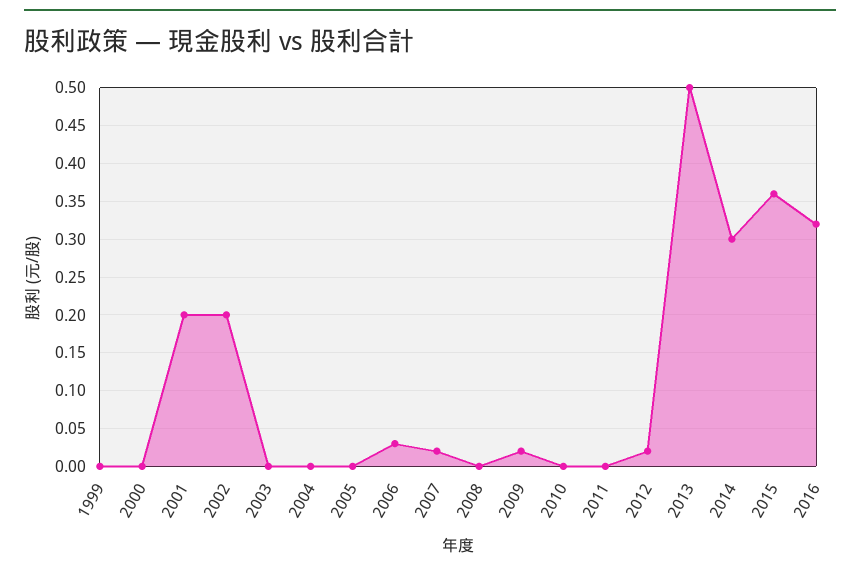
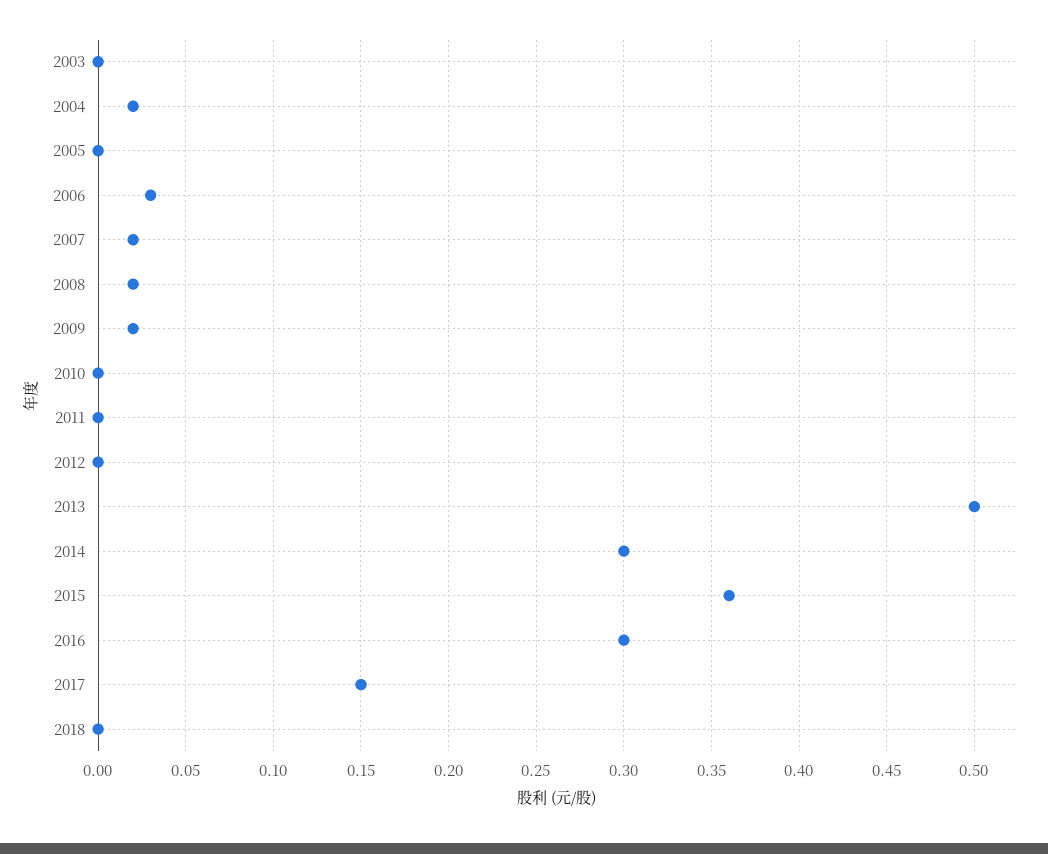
1999: 0 -> none
2000: 0 -> none
2001: 0.2 -> none
2002: 0.2 -> none
2004: 0 -> 0.02
2008: 0 -> 0.02
2012: 0.02 -> 0
2016: 0.32 -> 0.3
2017: none -> 0.15
2018: none -> 0

